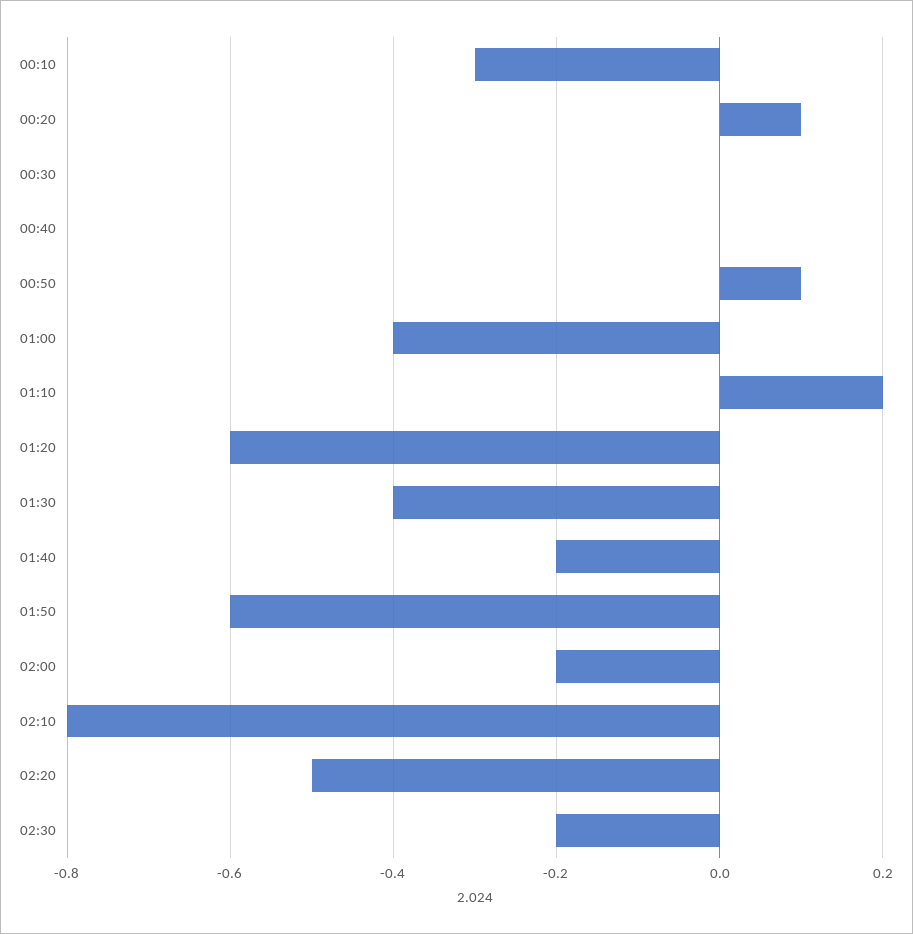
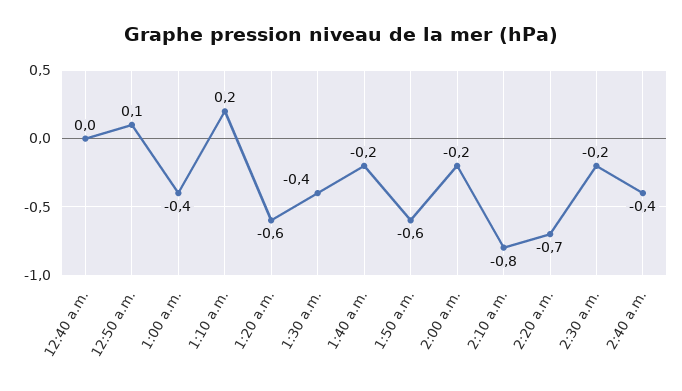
00:10: -0.3 -> none
00:20: 0.1 -> none
00:30: 0 -> none
02:20: -0.5 -> -0.7
2:40 a.m.: none -> -0.4

